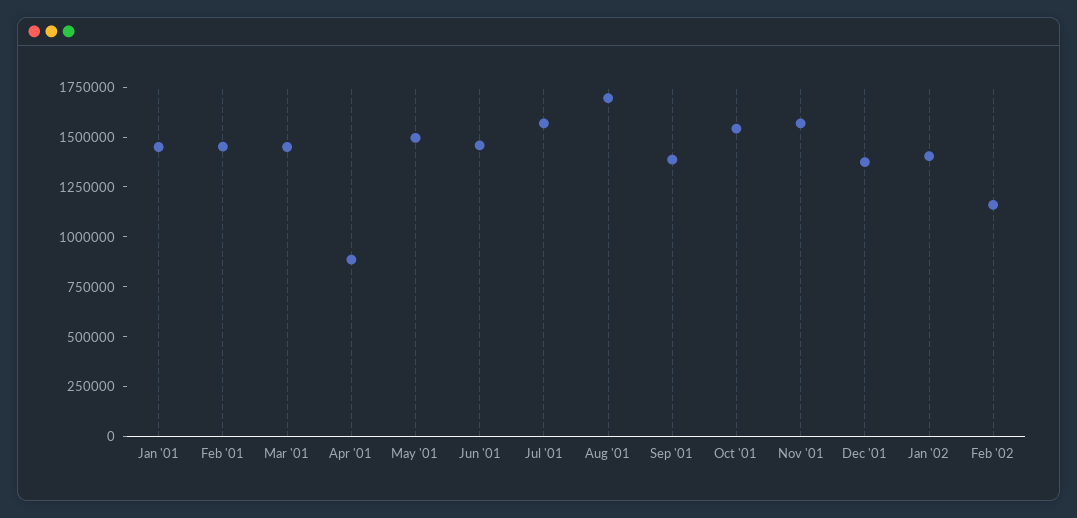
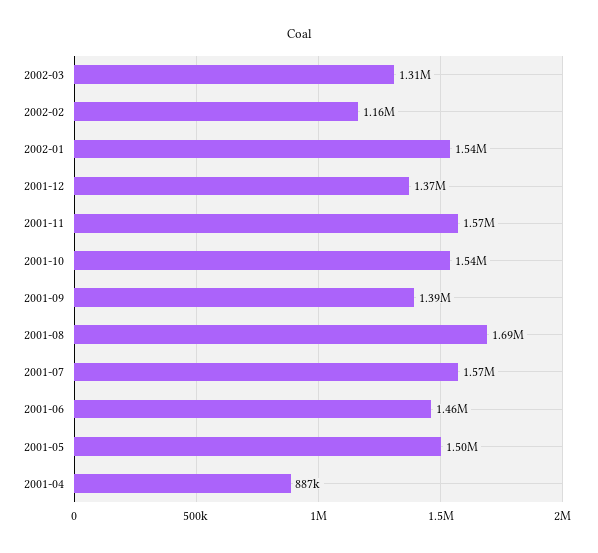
Jan '01: 1450000 -> none
Feb '01: 1450000 -> none
Mar '01: 1450000 -> none
Jan '02: 1400000 -> 1540000
2002-03: none -> 1310000

